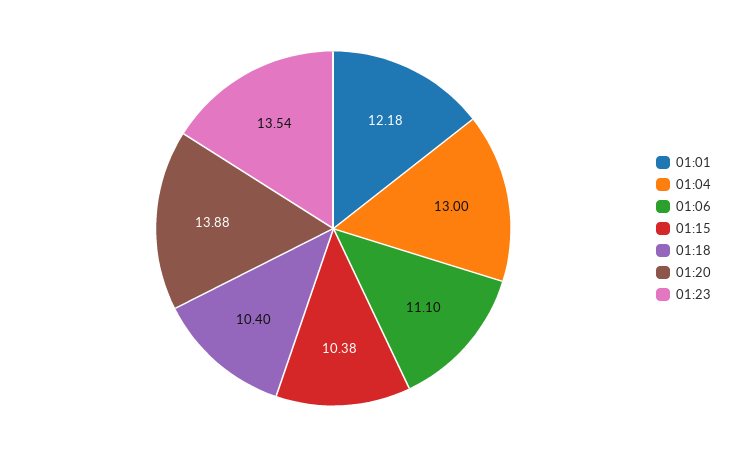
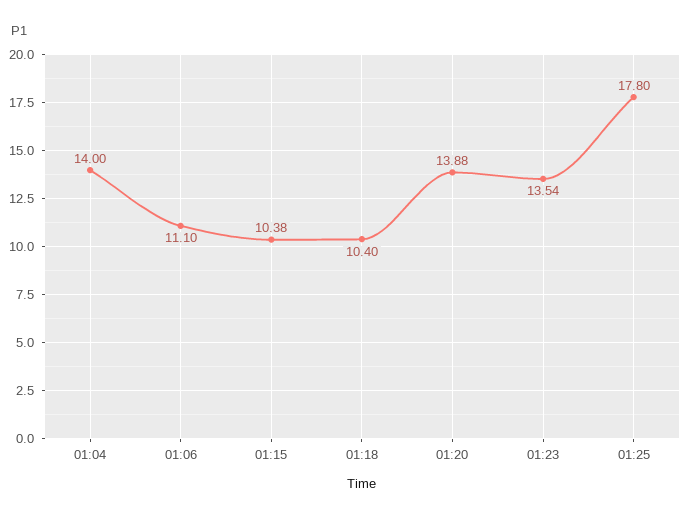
01:01: 12.18 -> none
01:04: 13 -> 14
01:25: none -> 17.8

